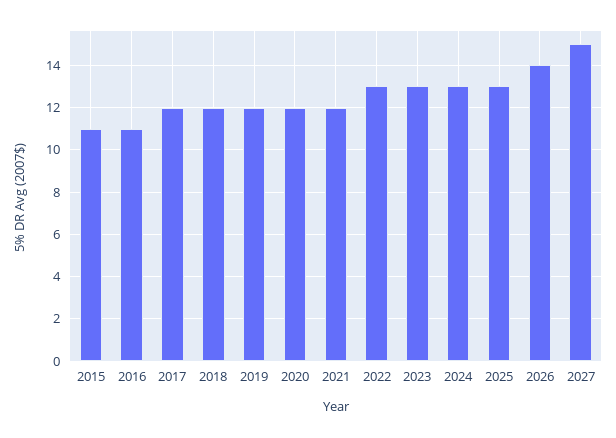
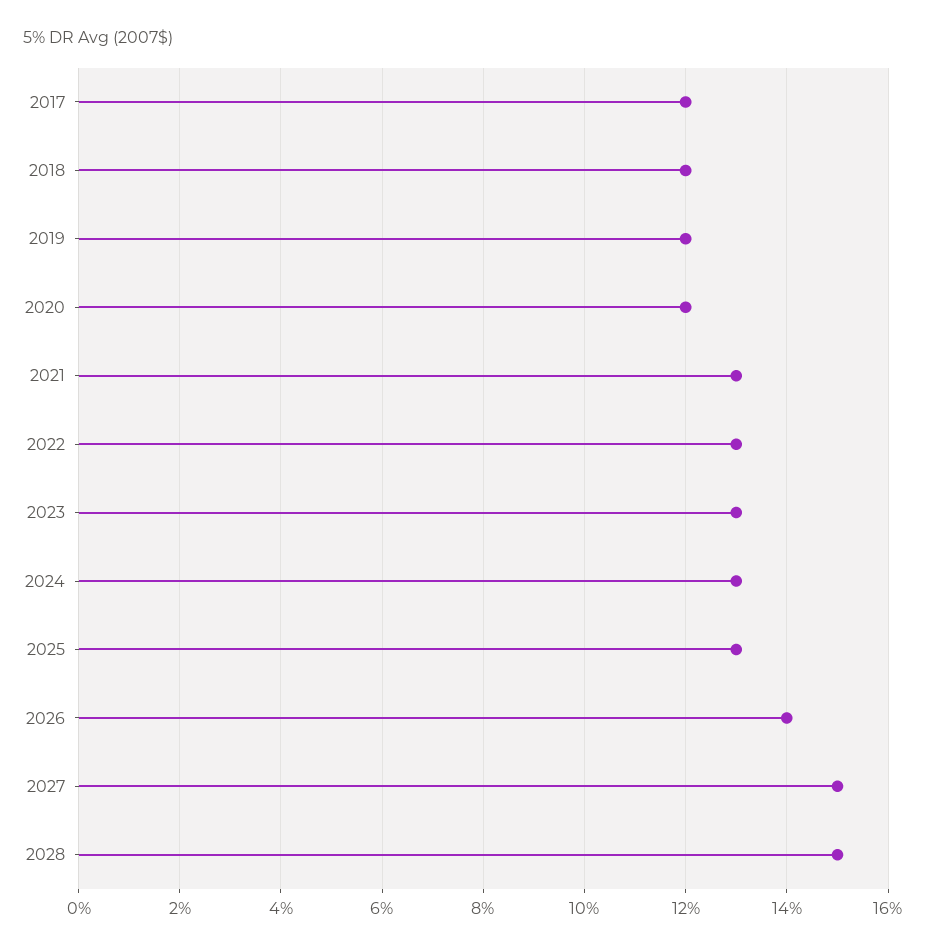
2015: 11 -> none
2016: 11 -> none
2021: 12 -> 13
2028: none -> 15

